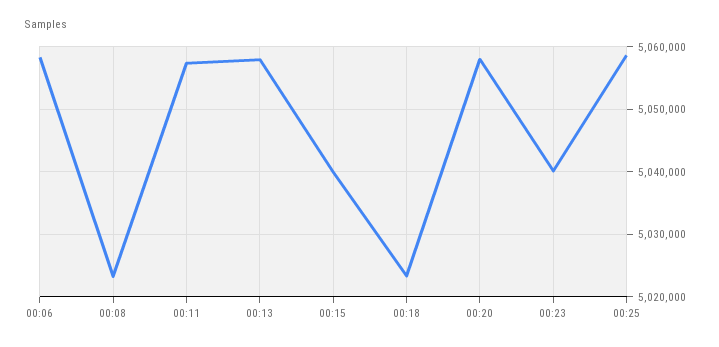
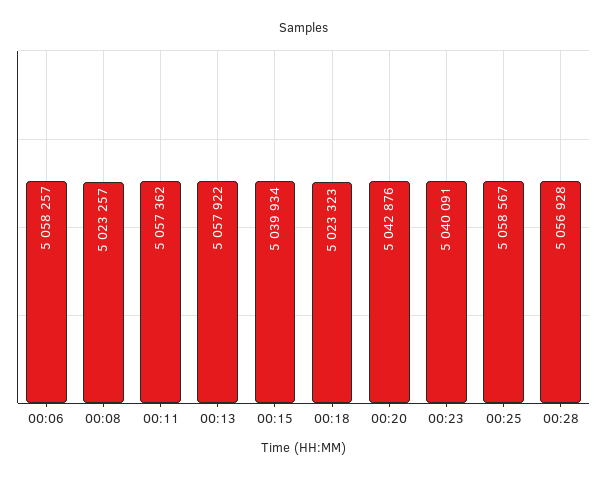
00:20: 5058000 -> 5042876
00:28: none -> 5056928

